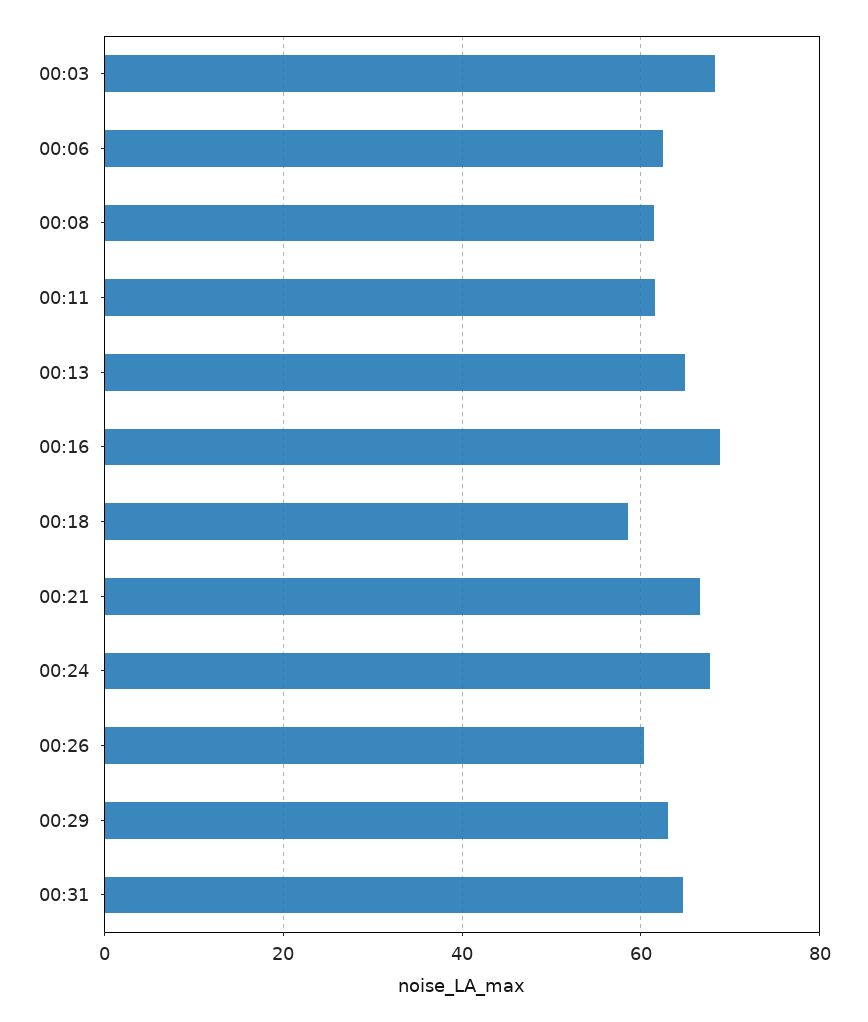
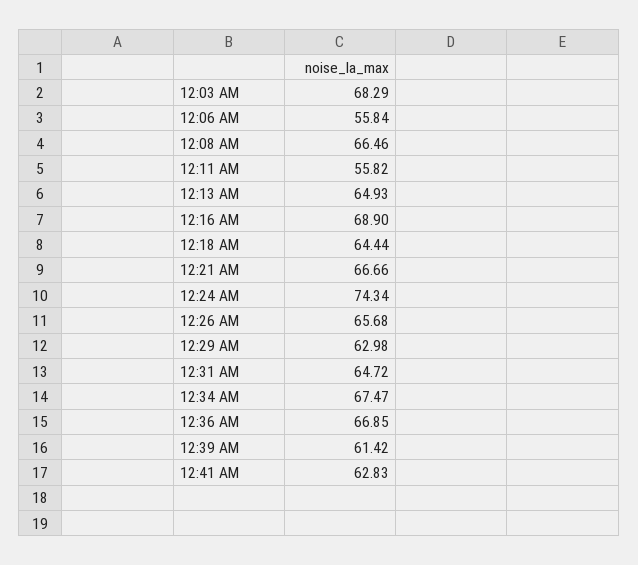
00:06: 62 -> 55.84
00:08: 62 -> 66.46
00:11: 62 -> 55.82
00:18: 58 -> 64.44
00:24: 68 -> 74.34
00:26: 60 -> 65.68
12:34 AM: none -> 67.47
12:36 AM: none -> 66.85
12:39 AM: none -> 61.42
12:41 AM: none -> 62.83

